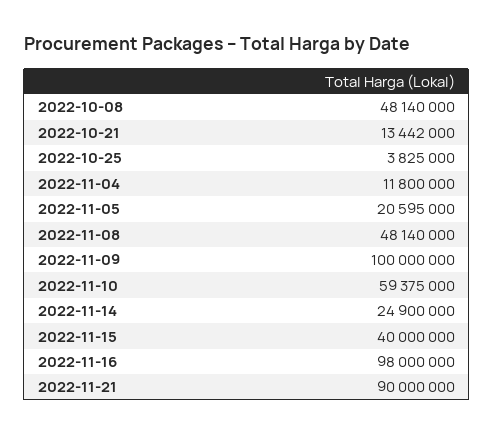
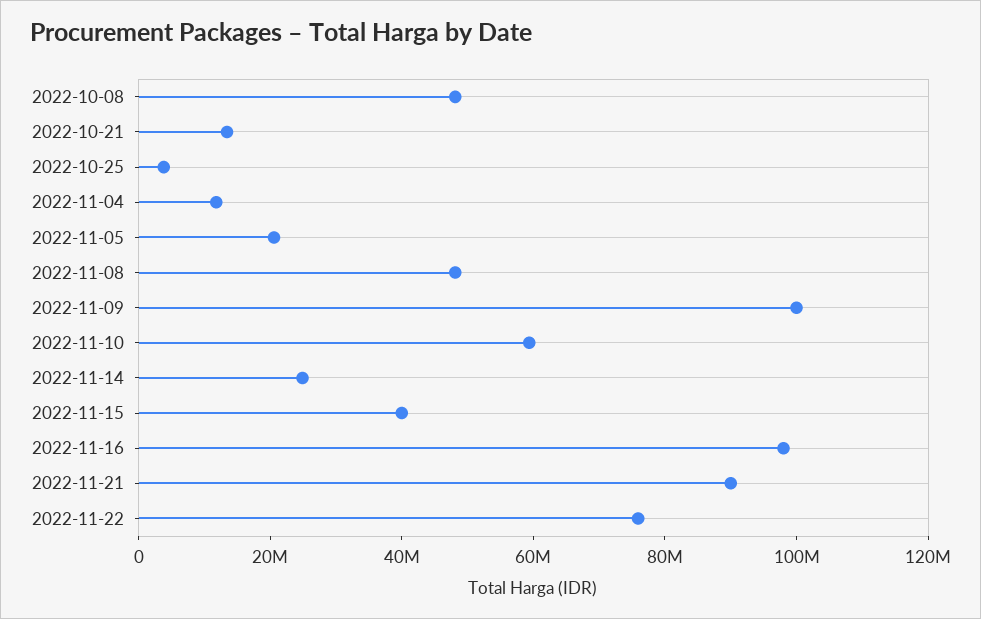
2022-11-22: none -> 75000000

